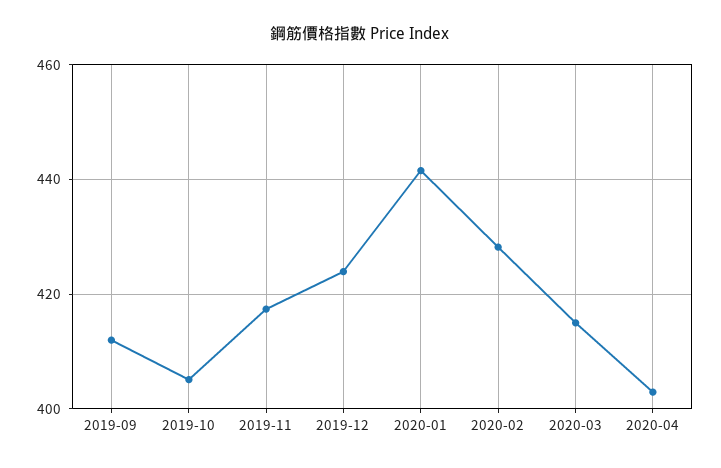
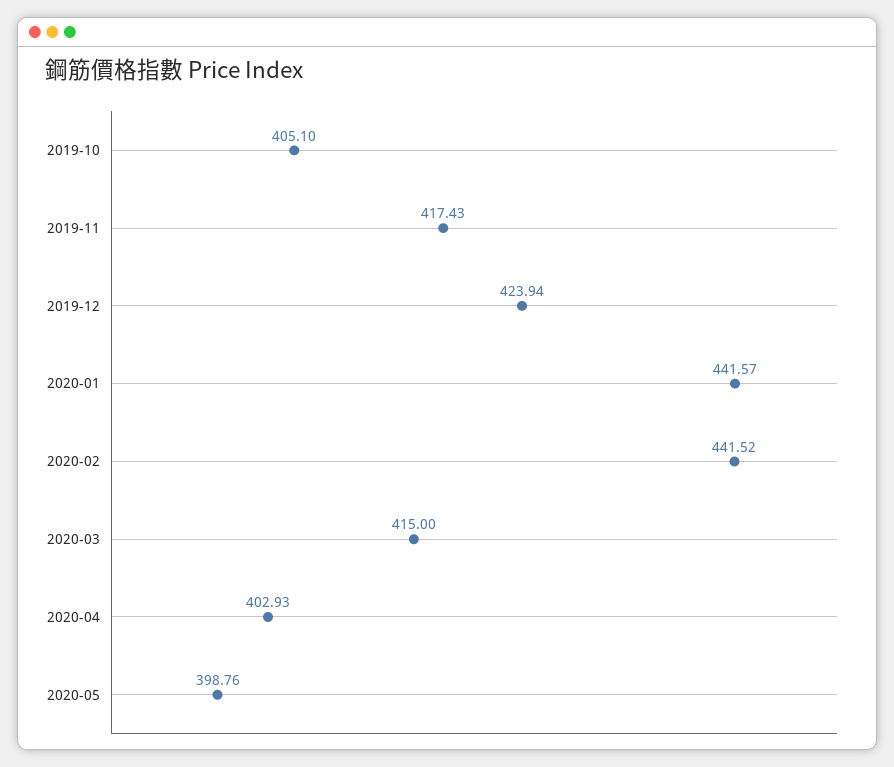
2019-09: 412 -> none
2020-02: 428 -> 441.52
2020-05: none -> 398.76

